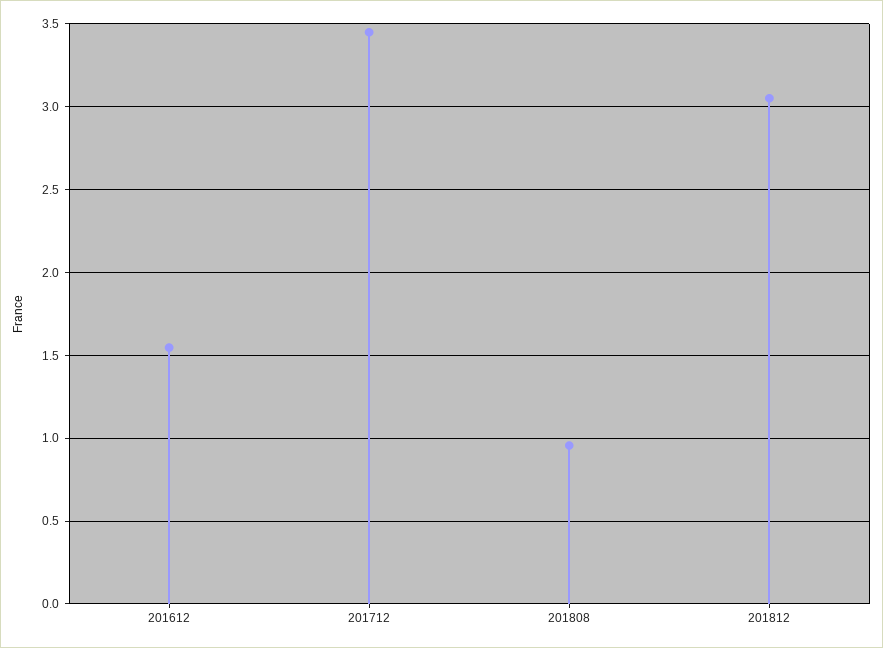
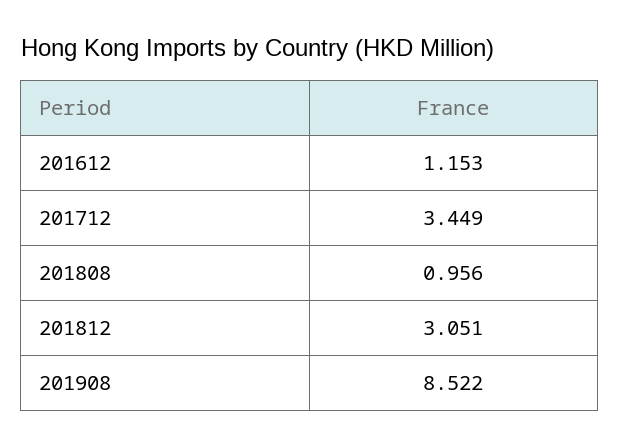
201612: 1.55 -> 1.153
201908: none -> 8.522

